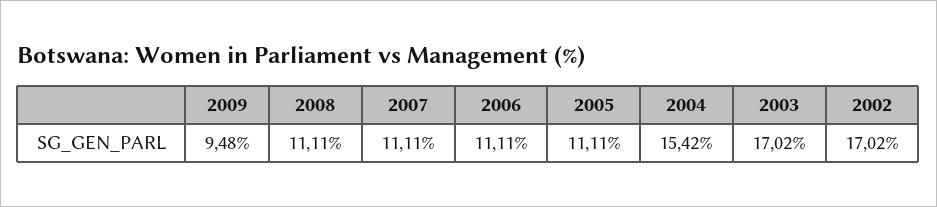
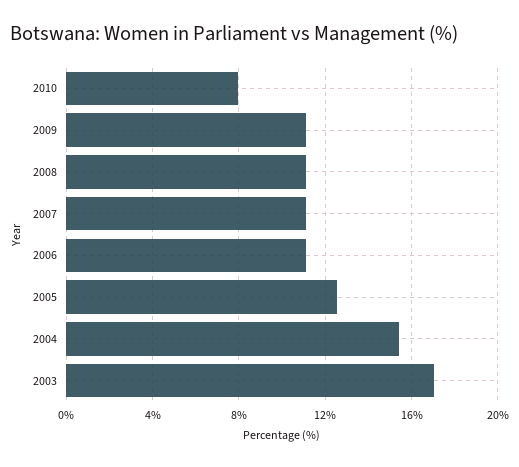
2009: 9.48 -> 11
2005: 11.11 -> 12.5
2002: 17.02 -> none
2010: none -> 8

